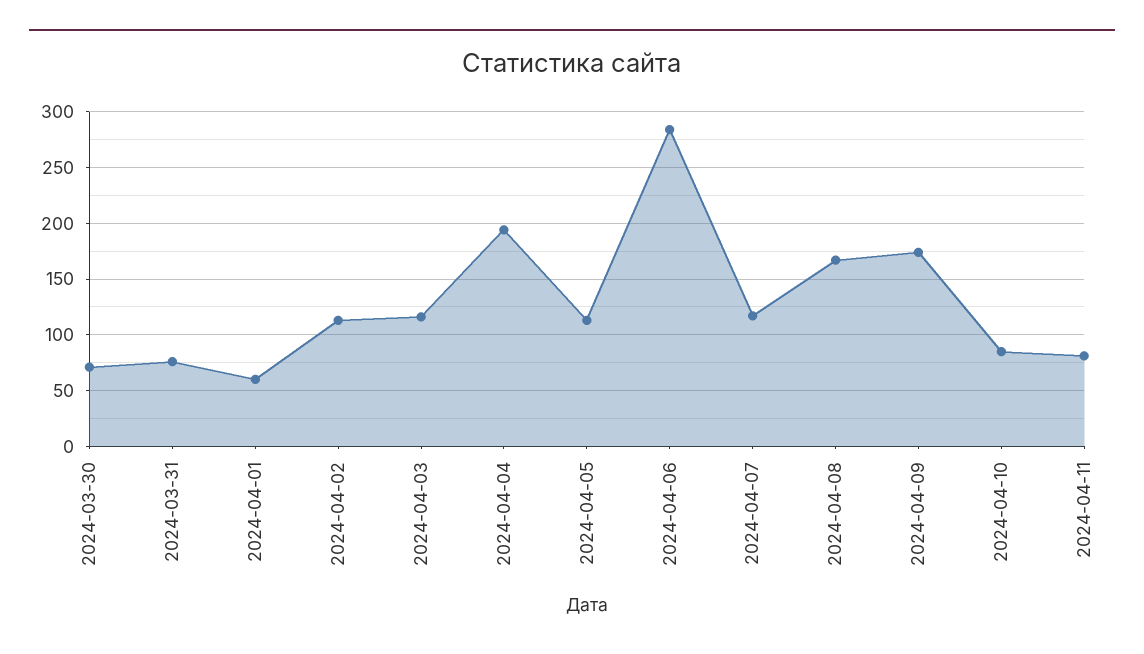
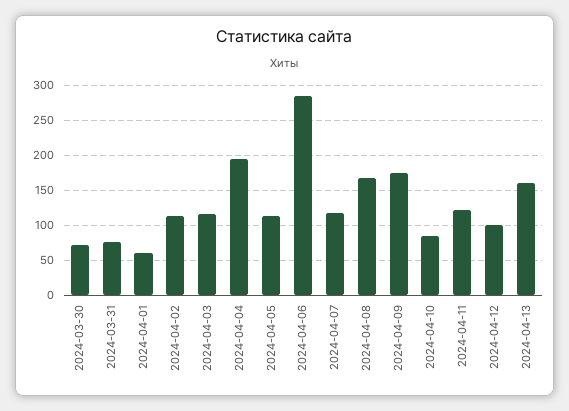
2024-04-11: 80 -> 120
2024-04-12: none -> 100
2024-04-13: none -> 160

